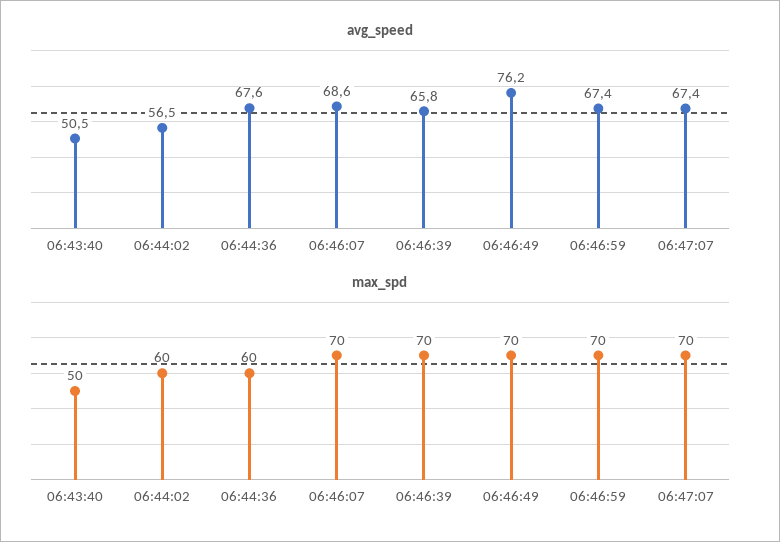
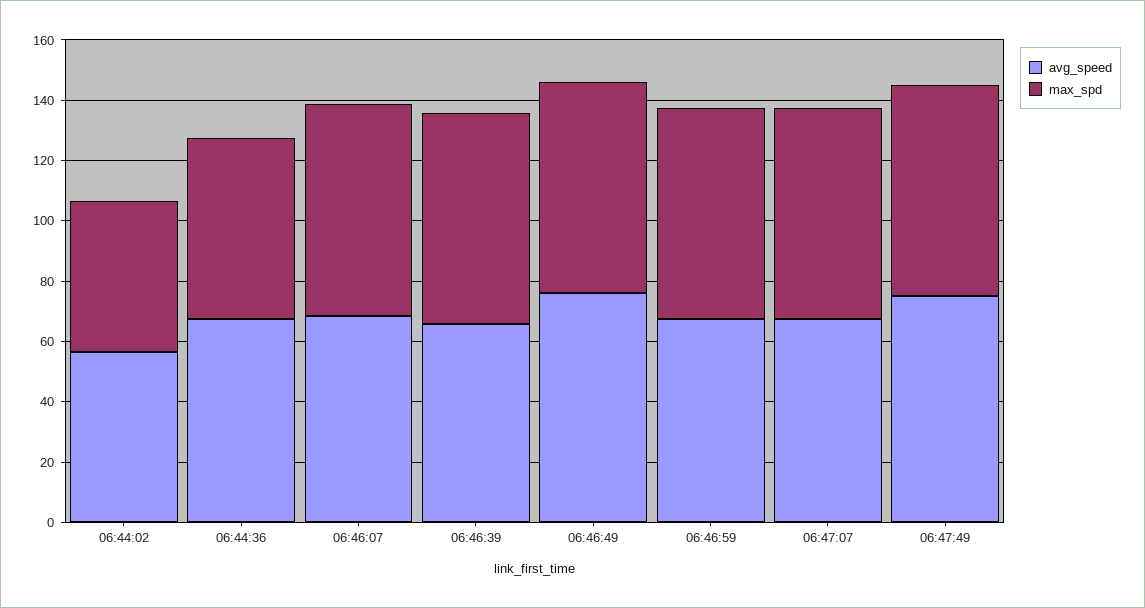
avg_speed, 06:43:40: 50.5 -> none
max_spd, 06:43:40: 50 -> none
max_spd, 06:44:02: 60 -> 50
avg_speed, 06:47:49: none -> 75
max_spd, 06:47:49: none -> 70

